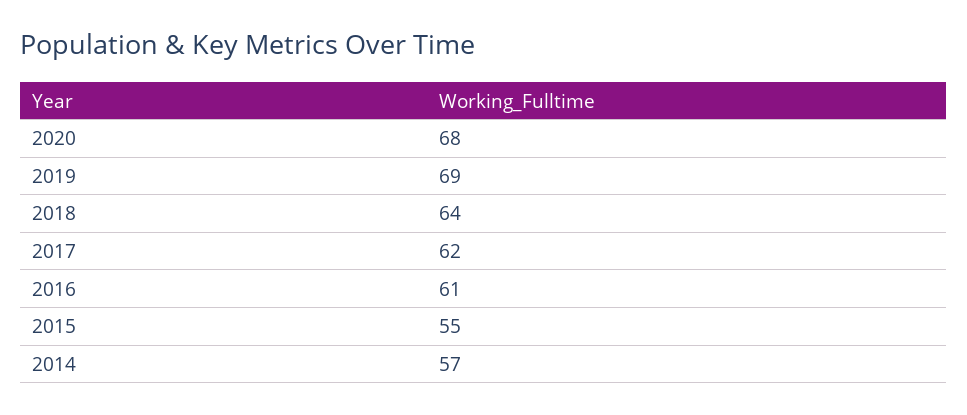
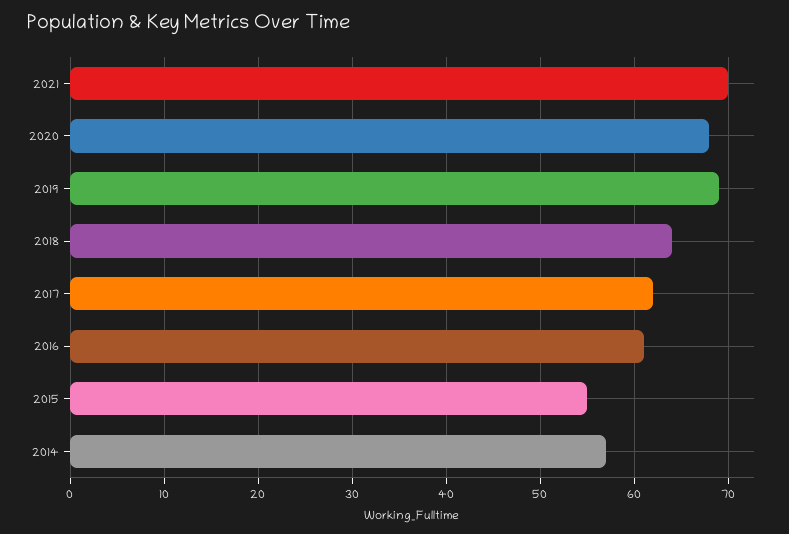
2021: none -> 70

